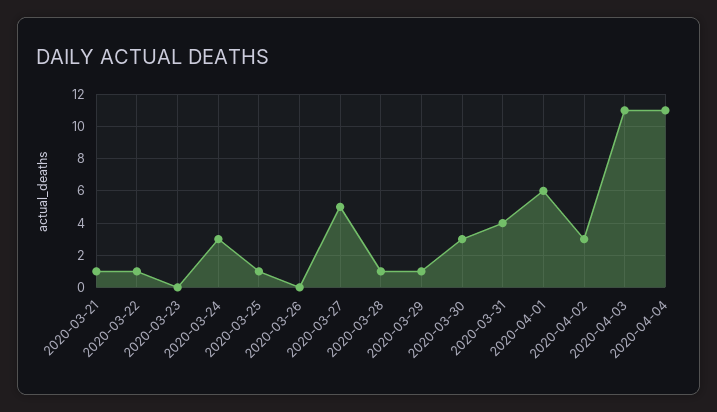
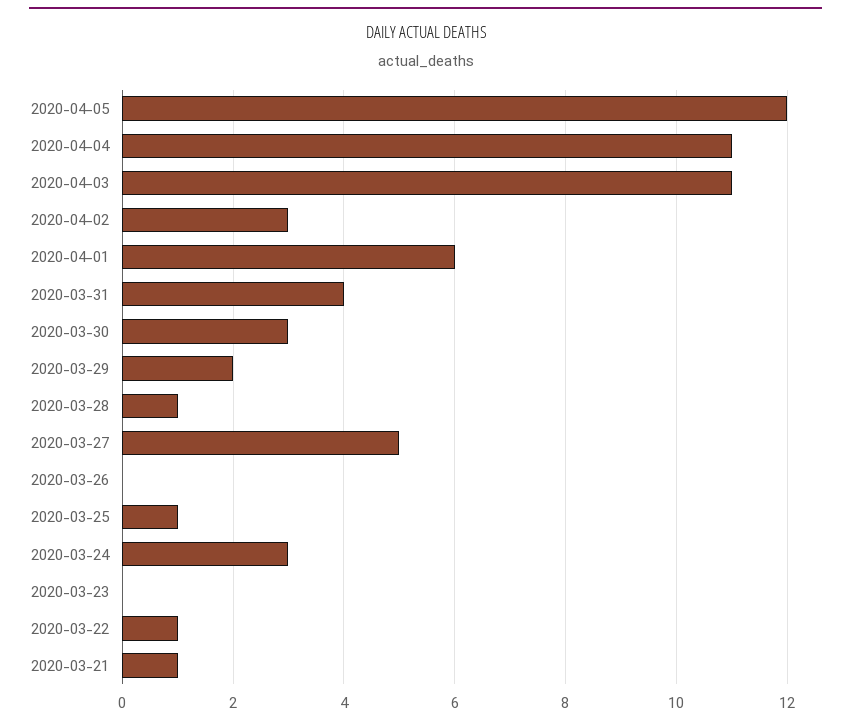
2020-03-29: 1 -> 2
2020-04-05: none -> 12

